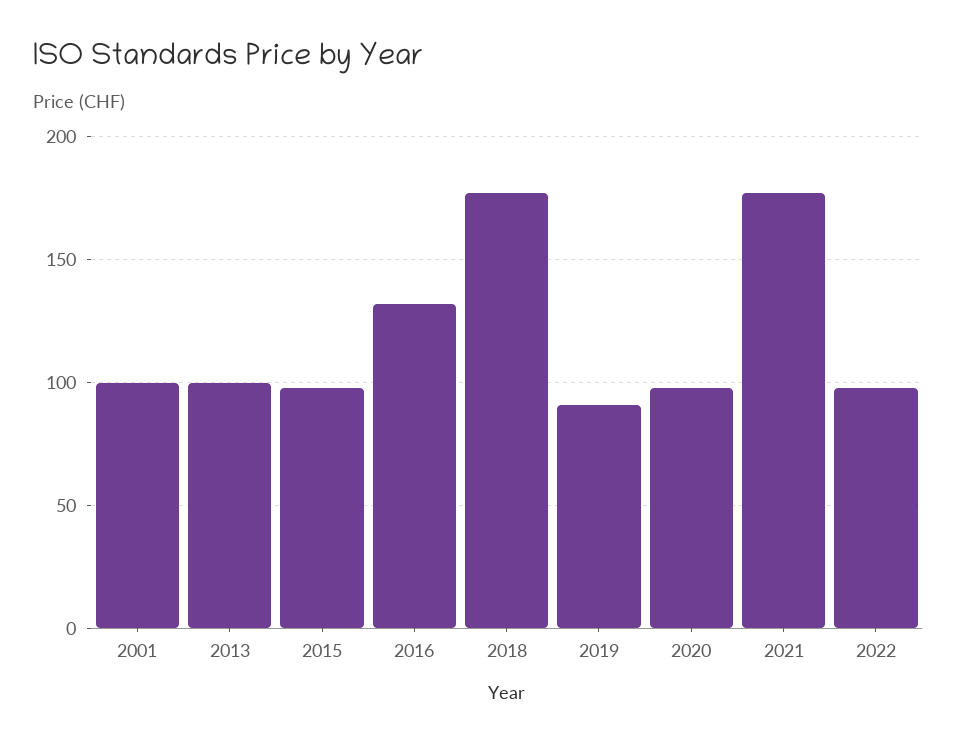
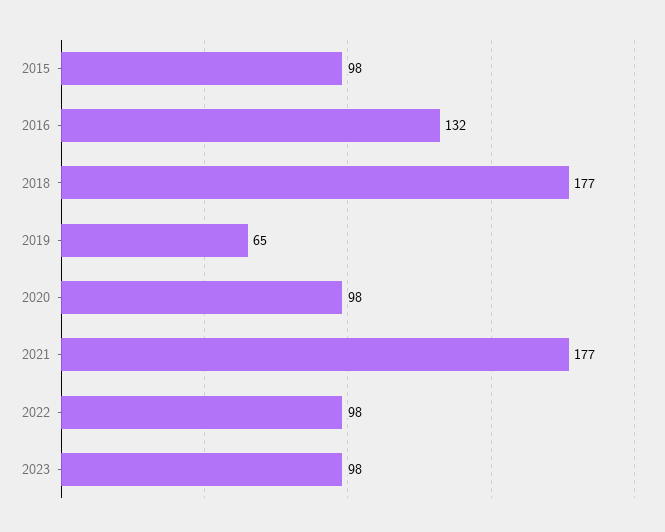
2001: 100 -> none
2013: 100 -> none
2019: 90 -> 65
2023: none -> 98

